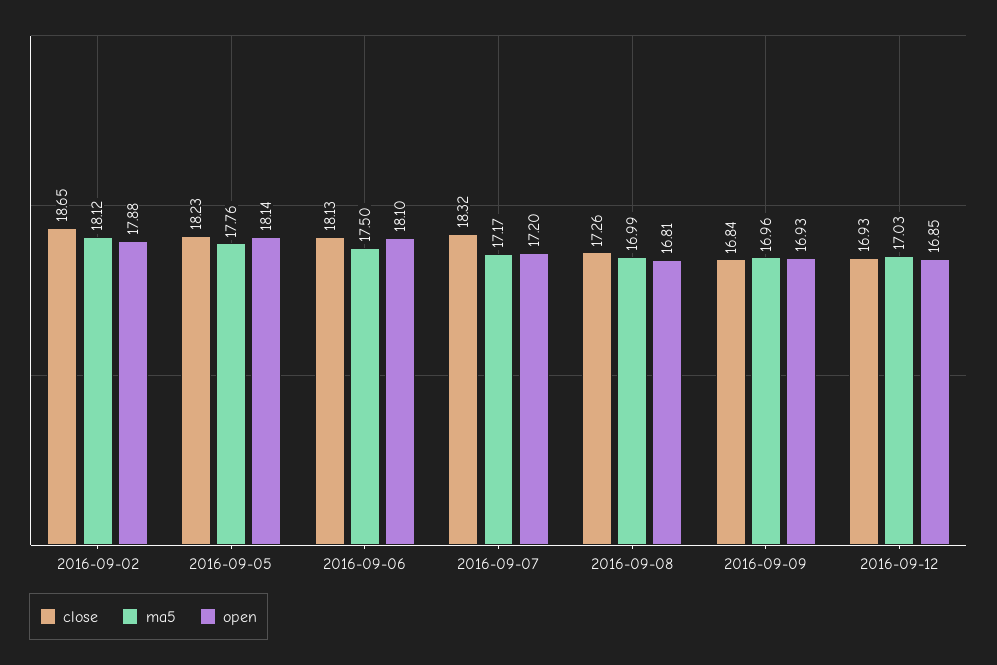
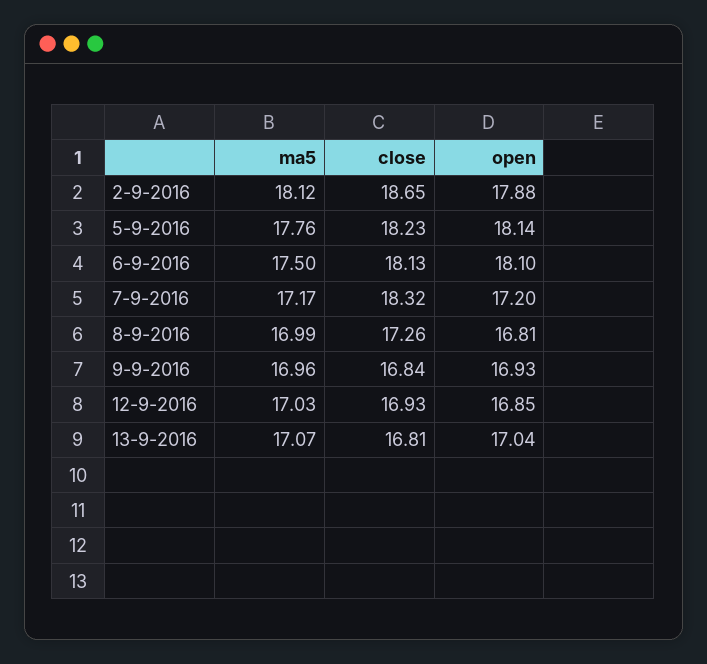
ma5, 13-9-2016: none -> 17.07
close, 13-9-2016: none -> 16.81
open, 13-9-2016: none -> 17.04

